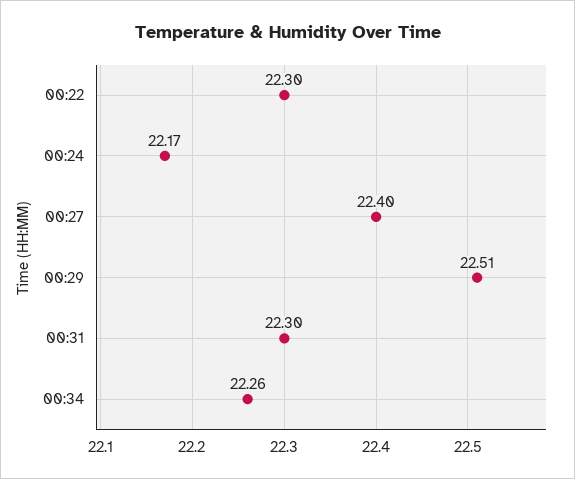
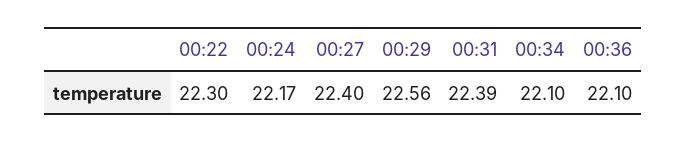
00:29: 22.51 -> 22.56
00:31: 22.3 -> 22.39
00:34: 22.26 -> 22.1
00:36: none -> 22.1

